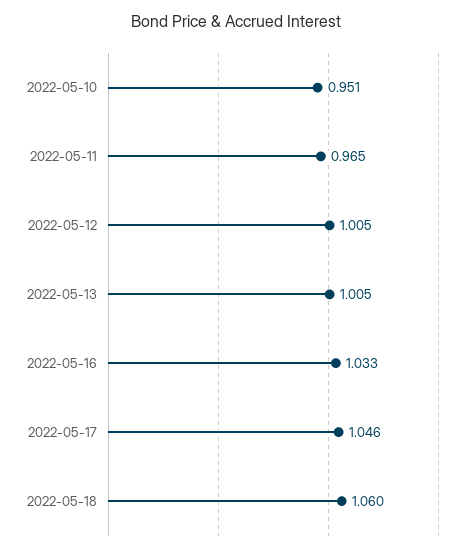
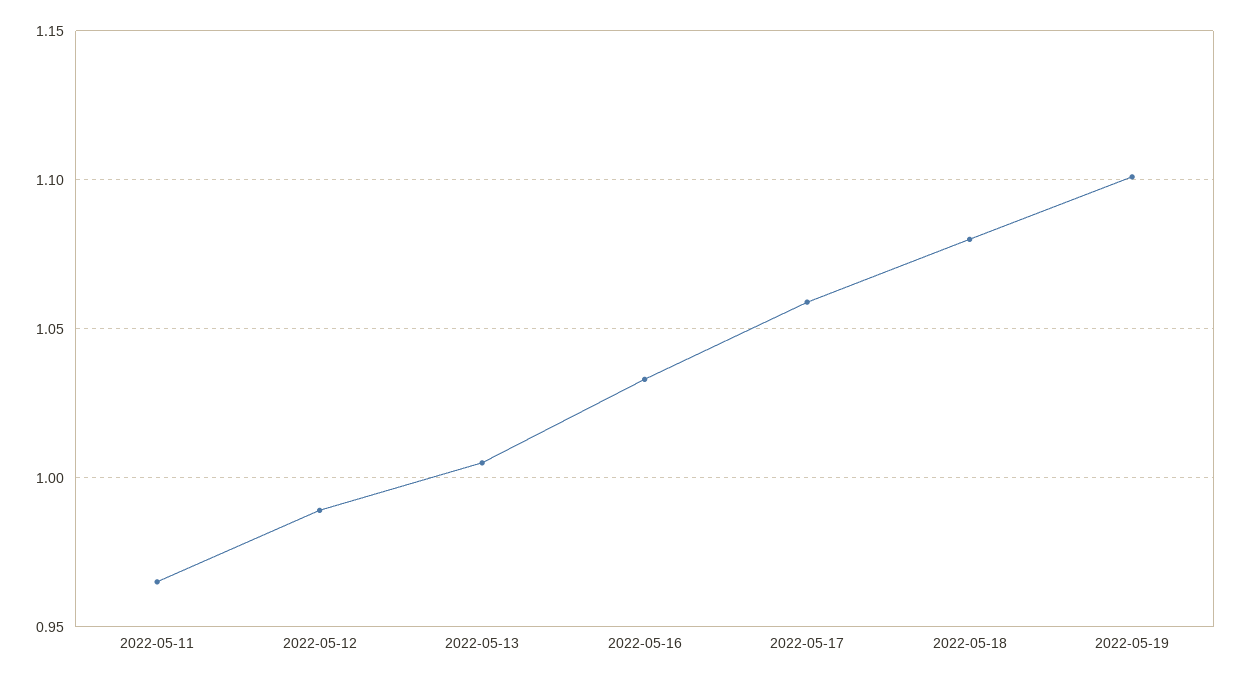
2022-05-10: 0.951 -> none
2022-05-12: 1.005 -> 0.99
2022-05-17: 1.046 -> 1.06
2022-05-18: 1.06 -> 1.08
2022-05-19: none -> 1.1

